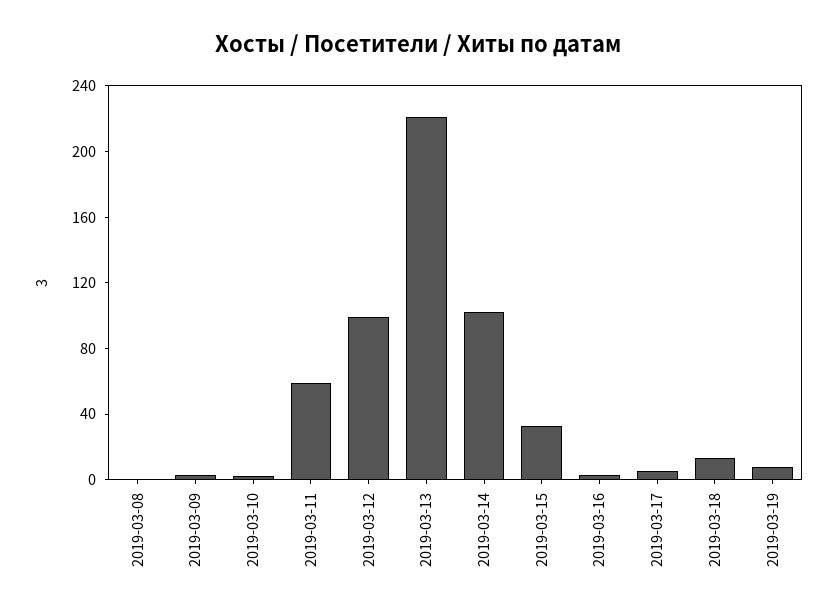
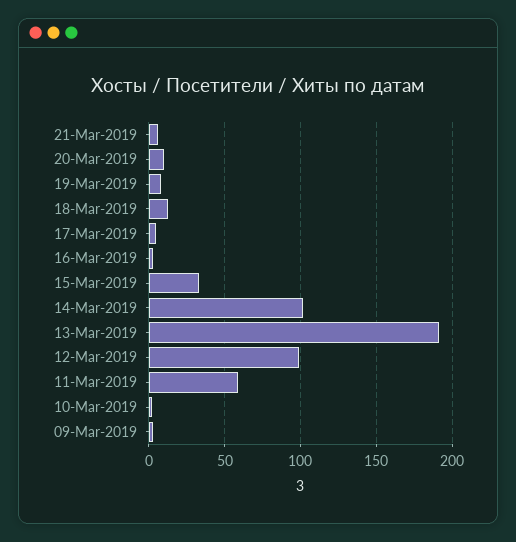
2019-03-08: 0 -> none
2019-03-13: 220 -> 190
21-Mar-2019: none -> 5
20-Mar-2019: none -> 10

